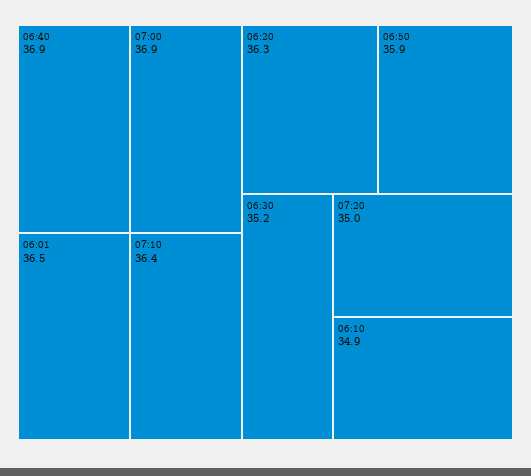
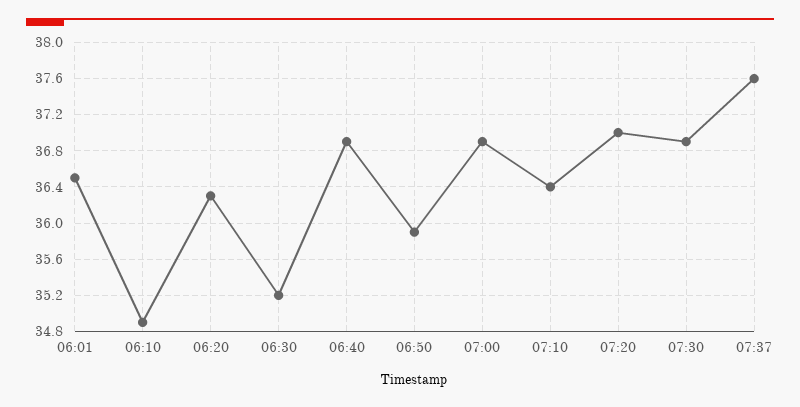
07:20: 35 -> 37
07:30: none -> 36.9
07:37: none -> 37.6

